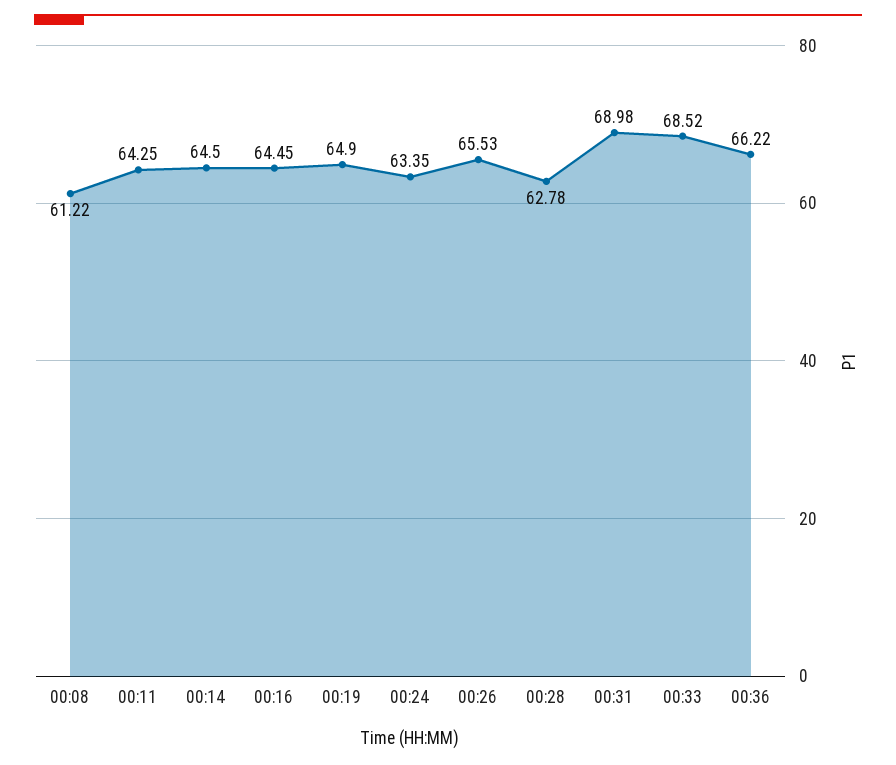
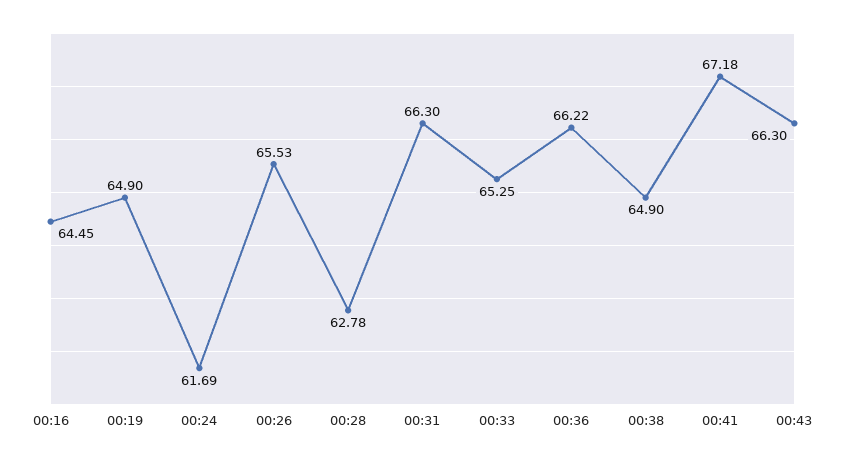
00:08: 61.22 -> none
00:11: 64.25 -> none
00:14: 64.5 -> none
00:24: 63.35 -> 61.69
00:31: 68.98 -> 66.3
00:33: 68.52 -> 65.25
00:38: none -> 64.9
00:41: none -> 67.18
00:43: none -> 66.3

